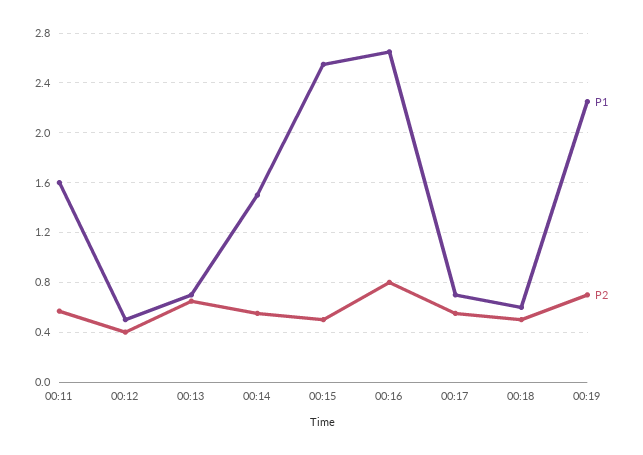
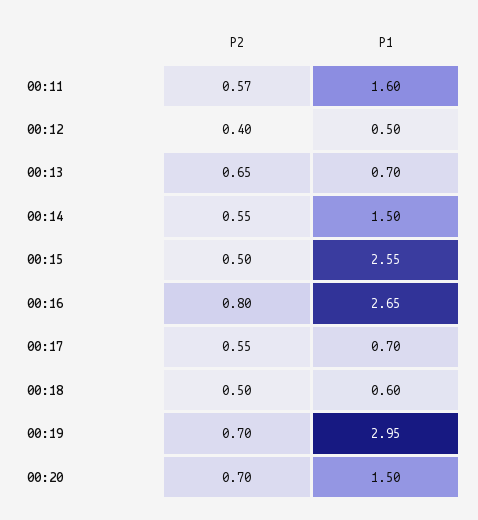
P1, 00:19: 2.25 -> 2.95
P2, 00:20: none -> 0.7
P1, 00:20: none -> 1.5

